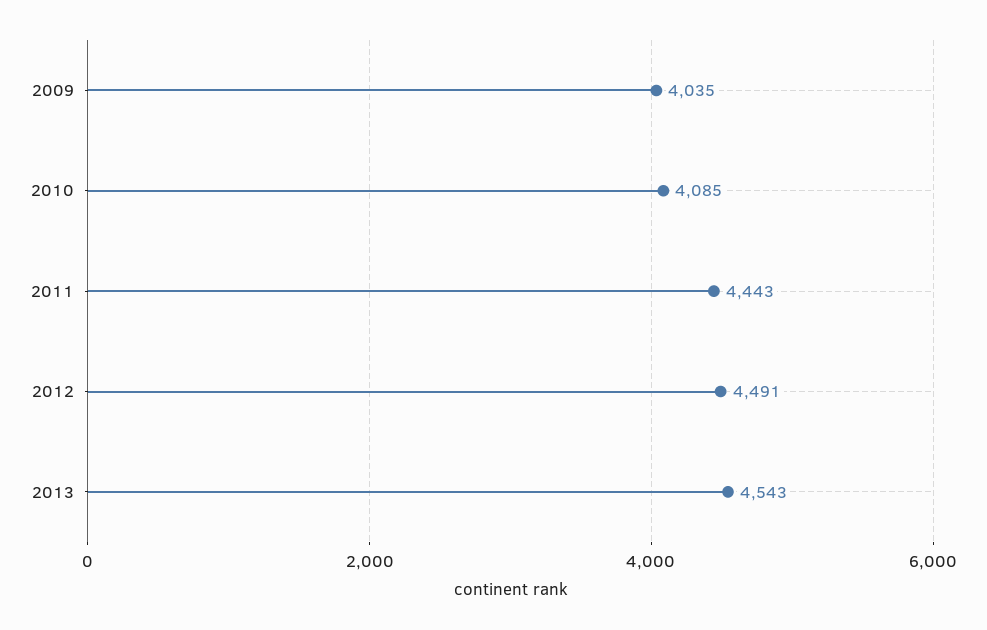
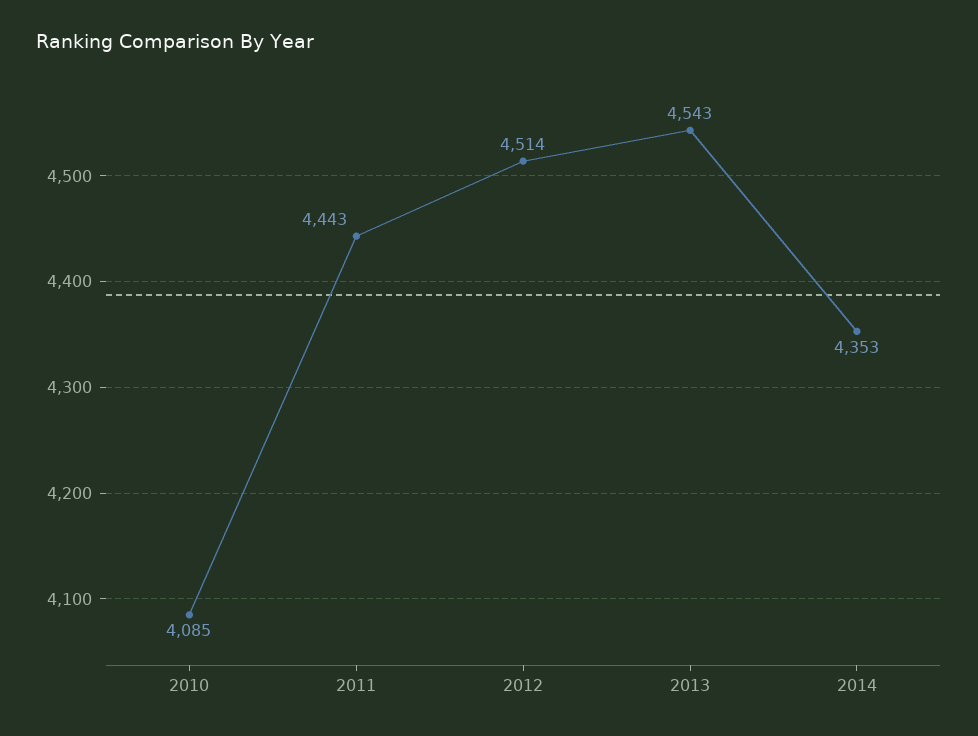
2009: 4035 -> none
2012: 4491 -> 4514
2014: none -> 4353

